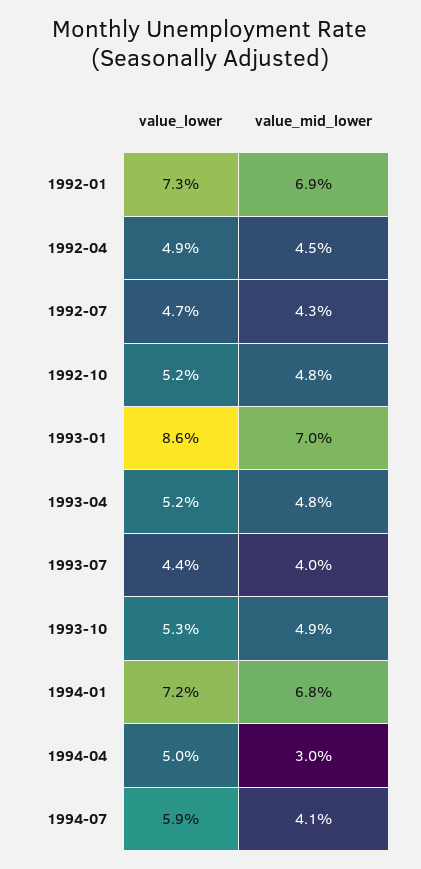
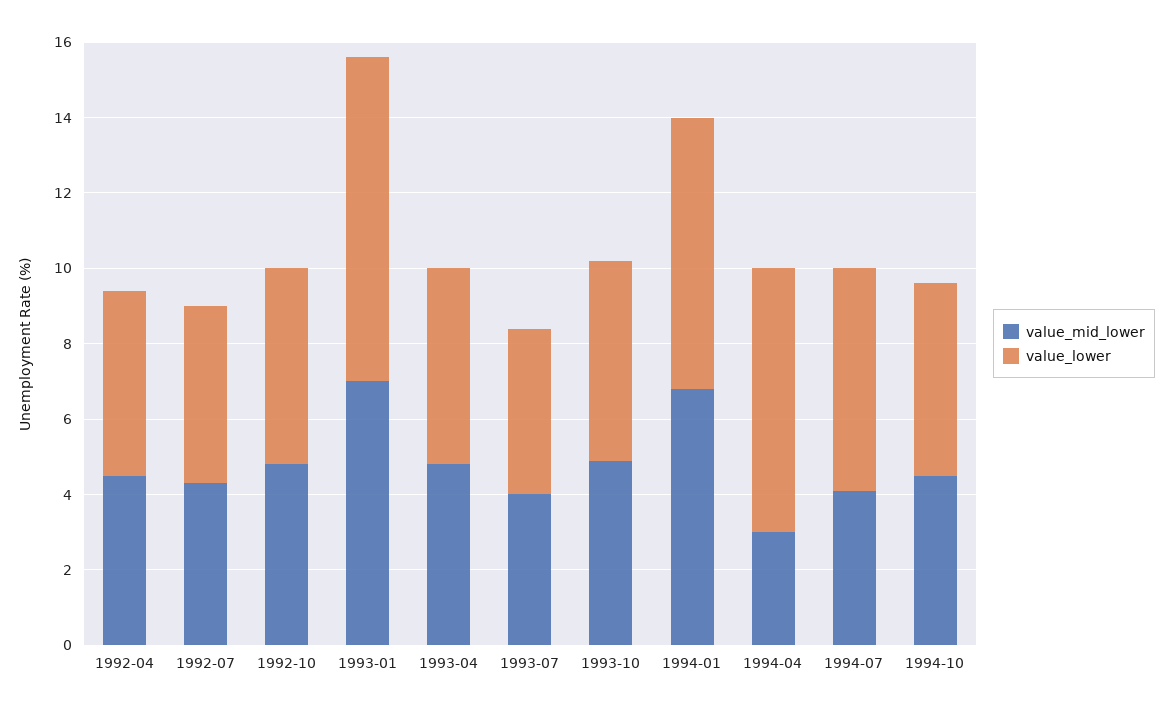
value_lower, 1992-01: 7.3 -> none
value_mid_lower, 1992-01: 6.9 -> none
value_lower, 1994-04: 5 -> 7
value_mid_lower, 1994-10: none -> 4.5
value_lower, 1994-10: none -> 5

